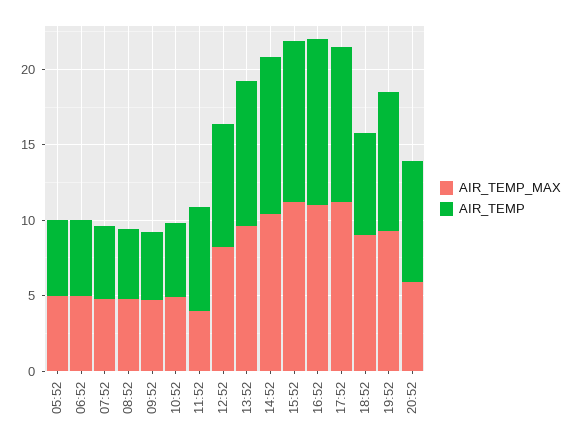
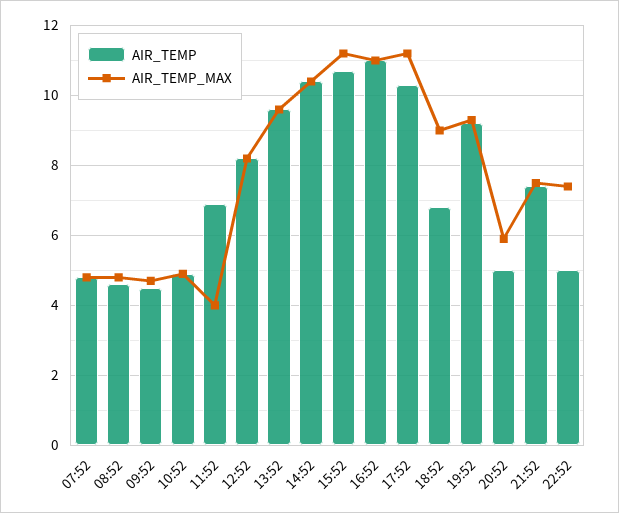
AIR_TEMP_MAX, 05:52: 5 -> none
AIR_TEMP, 05:52: 5 -> none
AIR_TEMP_MAX, 06:52: 5 -> none
AIR_TEMP, 06:52: 5 -> none
AIR_TEMP, 20:52: 8 -> 5
AIR_TEMP, 21:52: none -> 7.5
AIR_TEMP_MAX, 21:52: none -> 7.5
AIR_TEMP, 22:52: none -> 5
AIR_TEMP_MAX, 22:52: none -> 7.5

